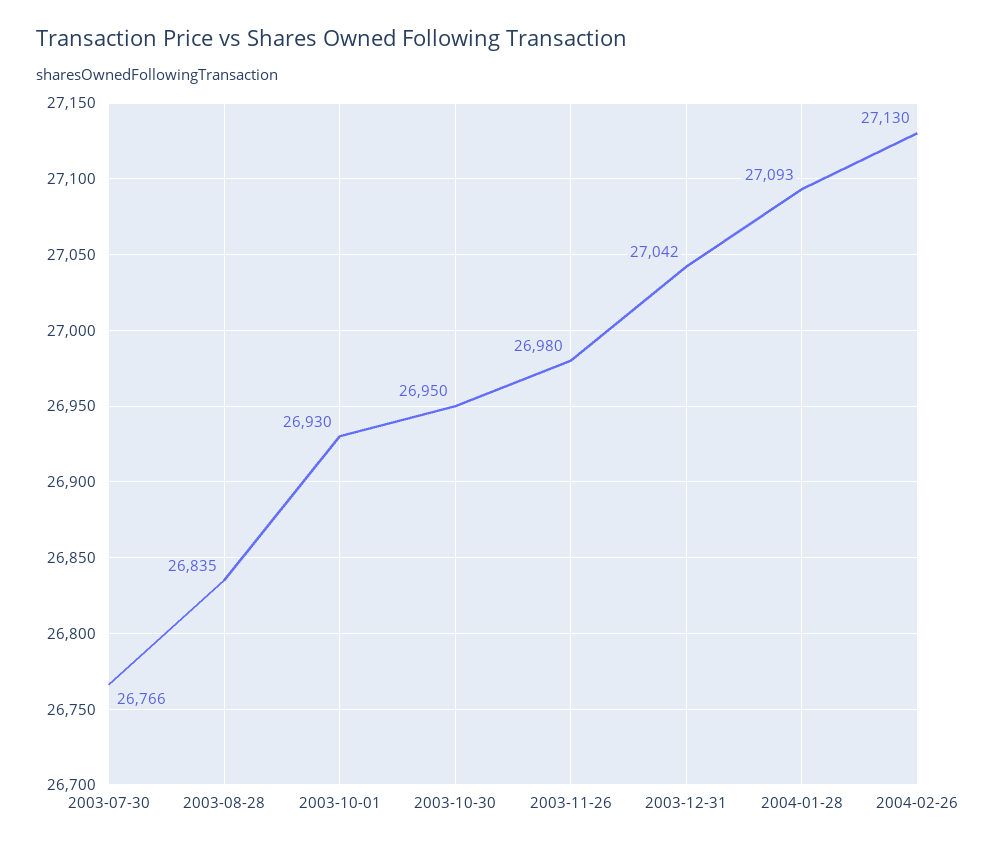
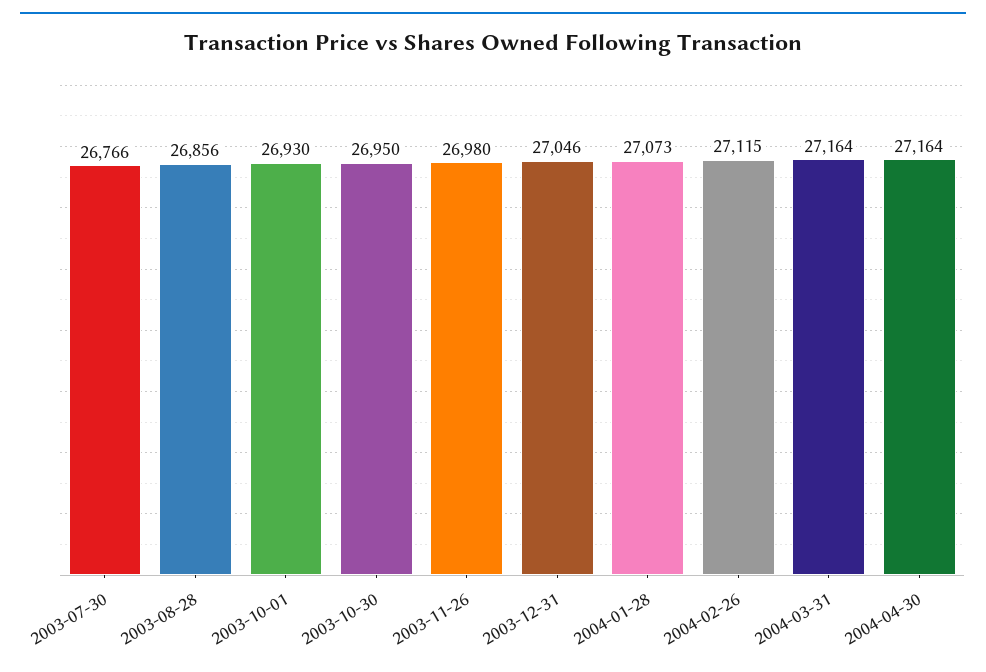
2003-08-28: 26835 -> 26856
2003-12-31: 27042 -> 27046
2004-01-28: 27093 -> 27073
2004-02-26: 27130 -> 27115
2004-03-31: none -> 27164
2004-04-30: none -> 27164

